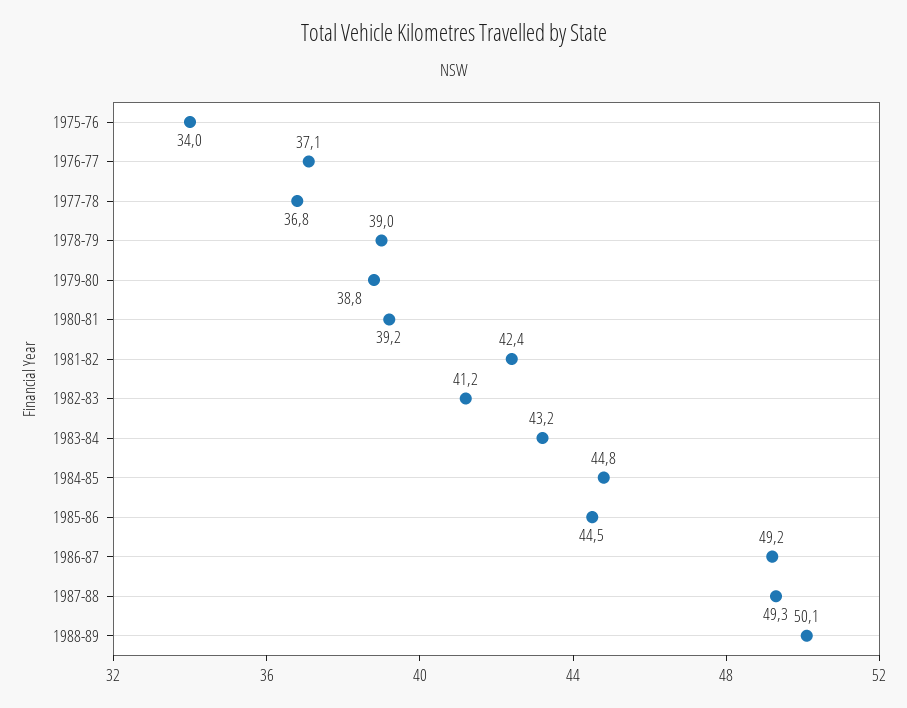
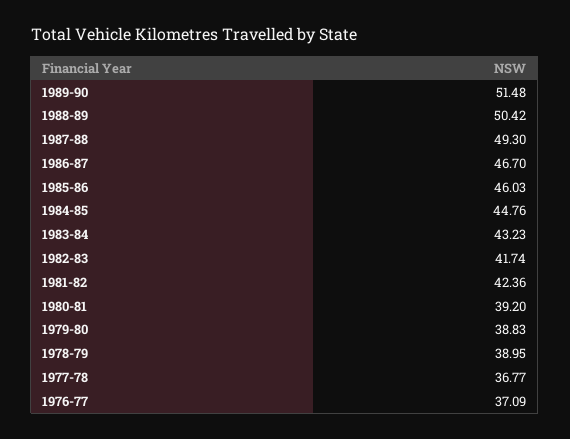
1975-76: 34 -> none
1982-83: 41.2 -> 41.74
1985-86: 44.5 -> 46.03
1986-87: 49.2 -> 46.7
1988-89: 50.1 -> 50.42
1989-90: none -> 51.48

